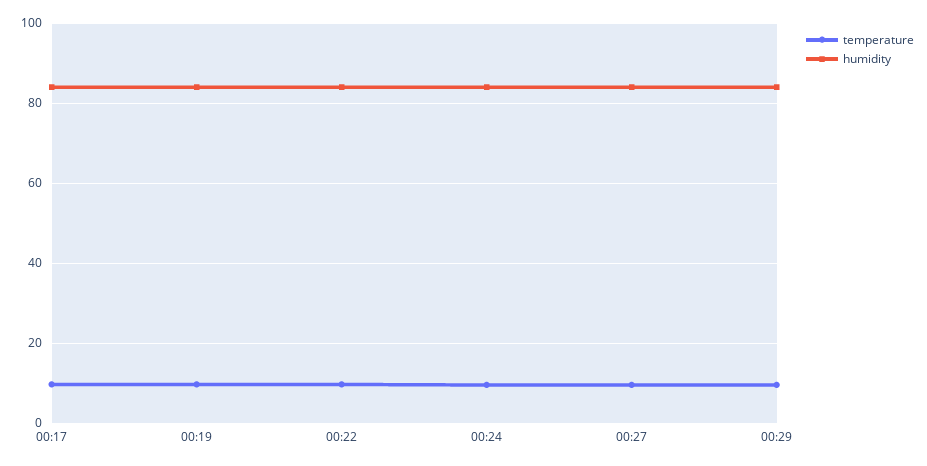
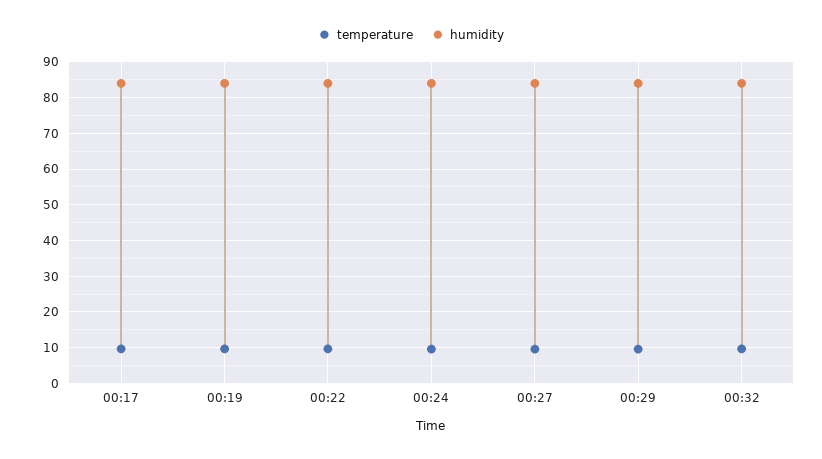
temperature, 00:32: none -> 10
humidity, 00:32: none -> 84

